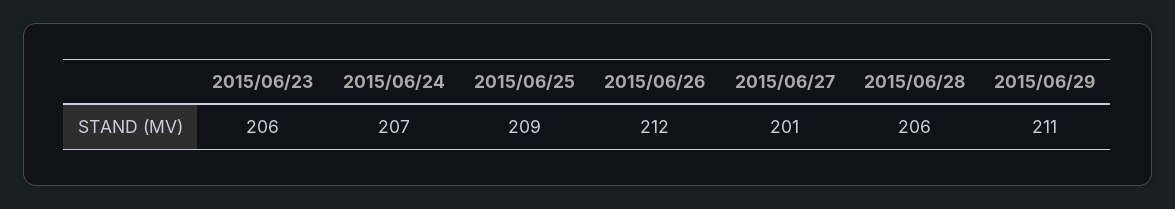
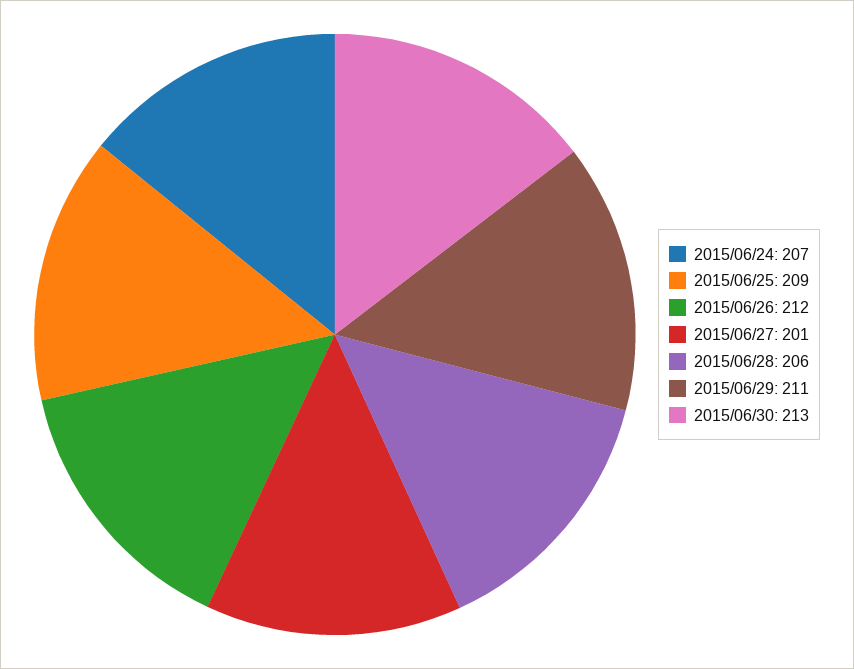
2015/06/23: 206 -> none
2015/06/30: none -> 213

